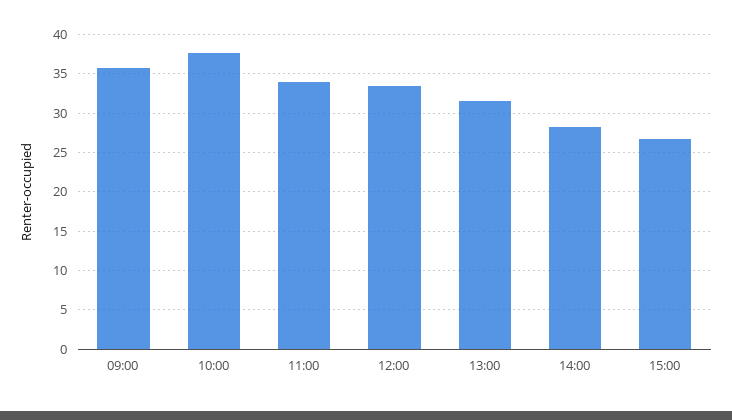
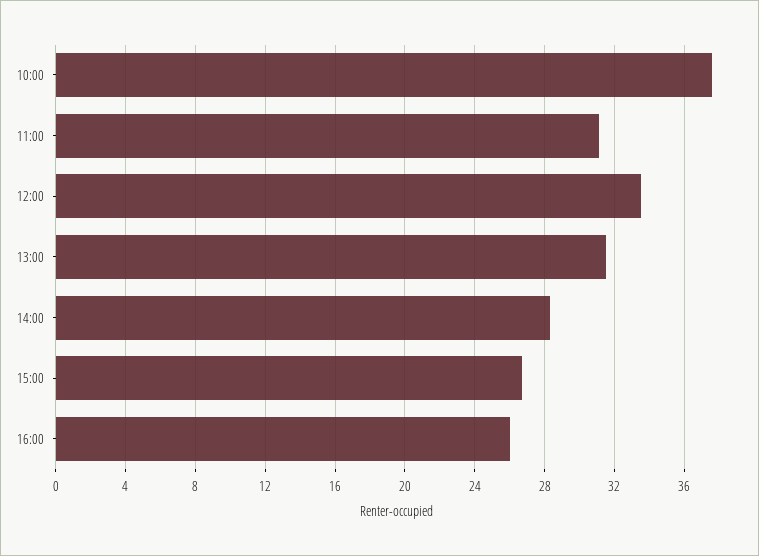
09:00: 36 -> none
11:00: 34 -> 31
16:00: none -> 26

